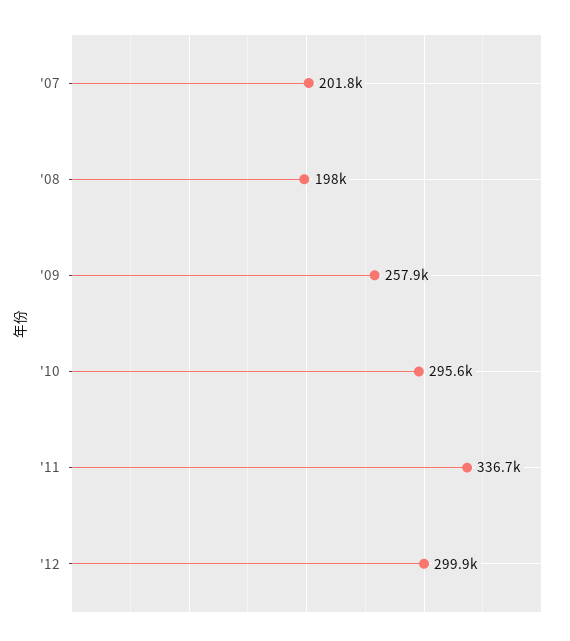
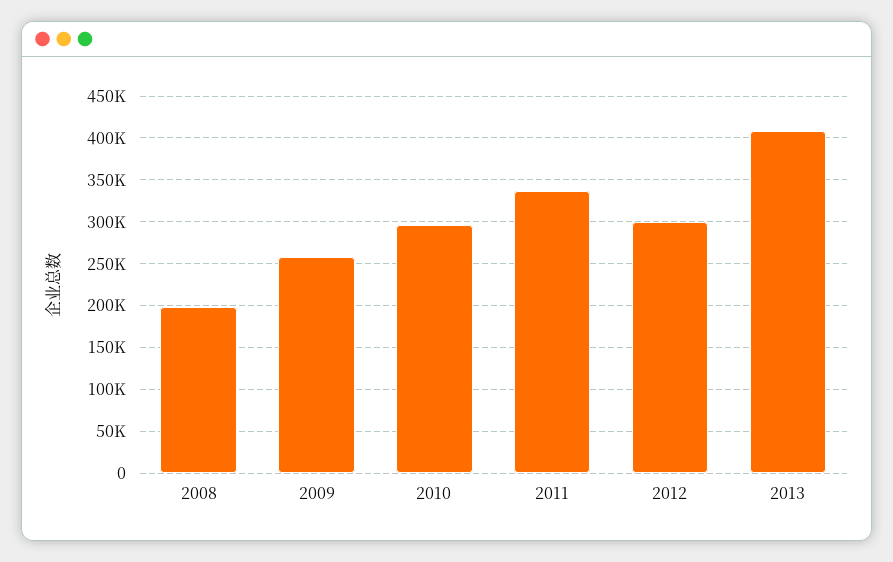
'07: 201800 -> none
2013: none -> 410000

